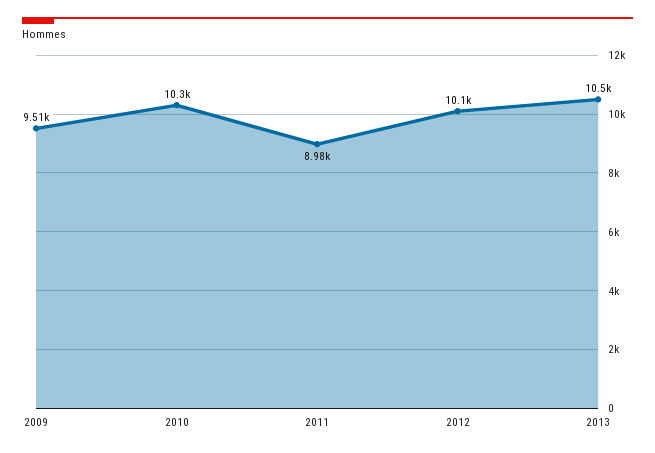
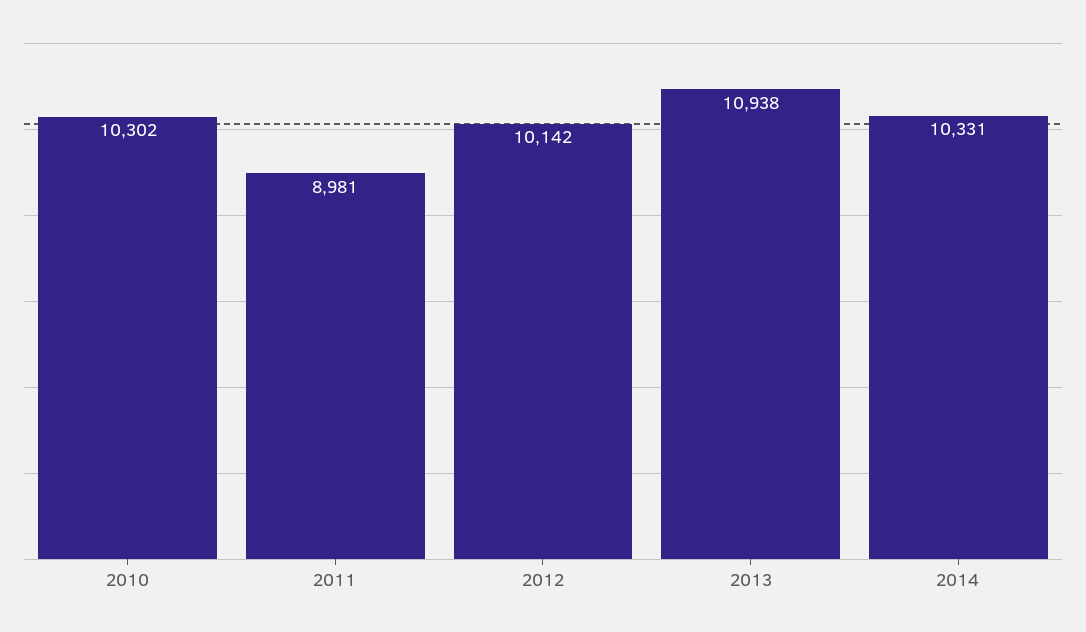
2009: 9510 -> none
2013: 10500 -> 10938
2014: none -> 10331

